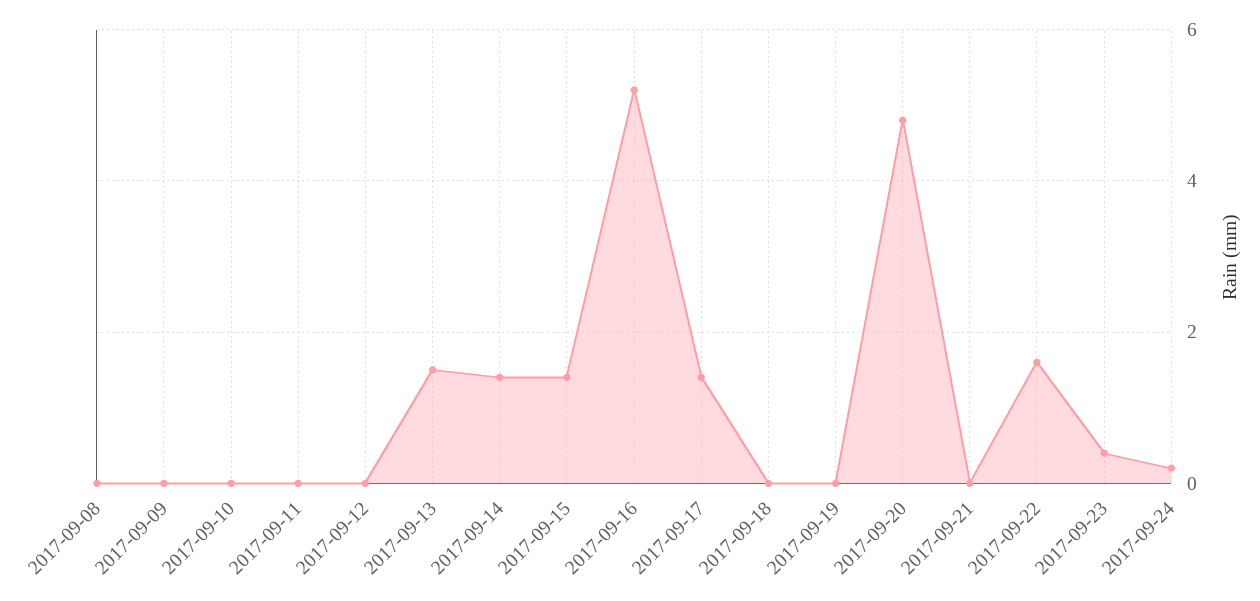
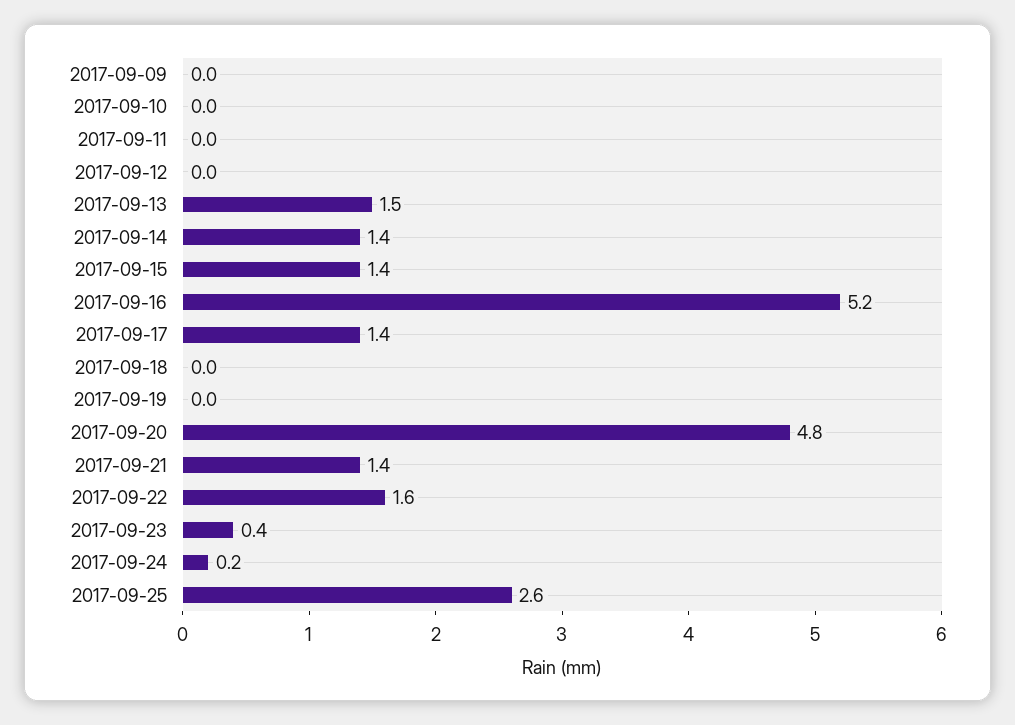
2017-09-08: 0 -> none
2017-09-21: 0 -> 1.4
2017-09-25: none -> 2.6

